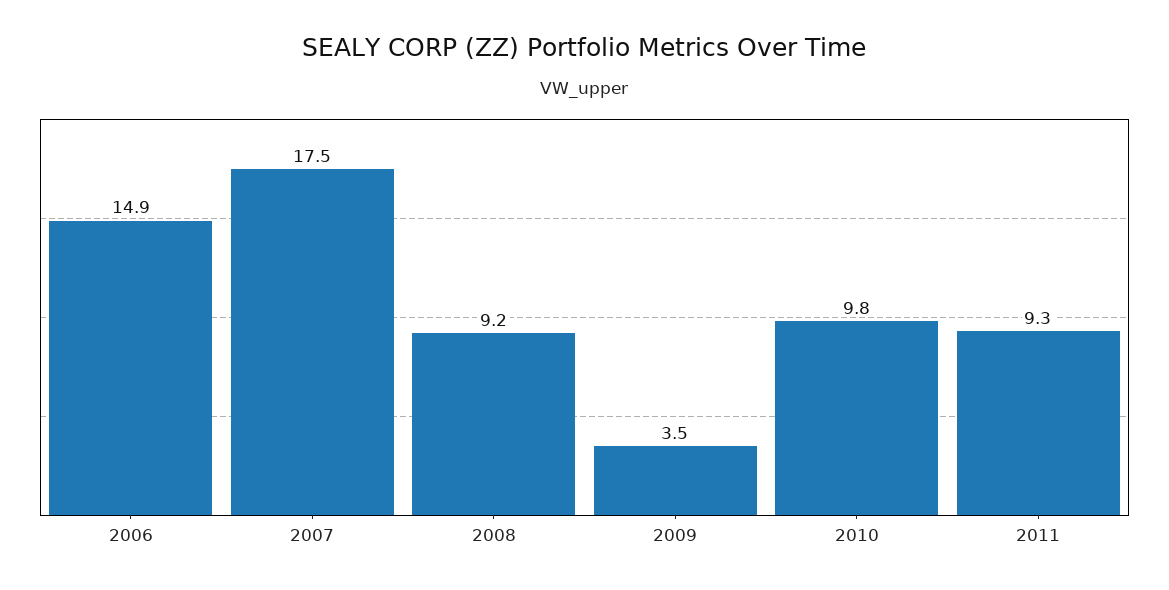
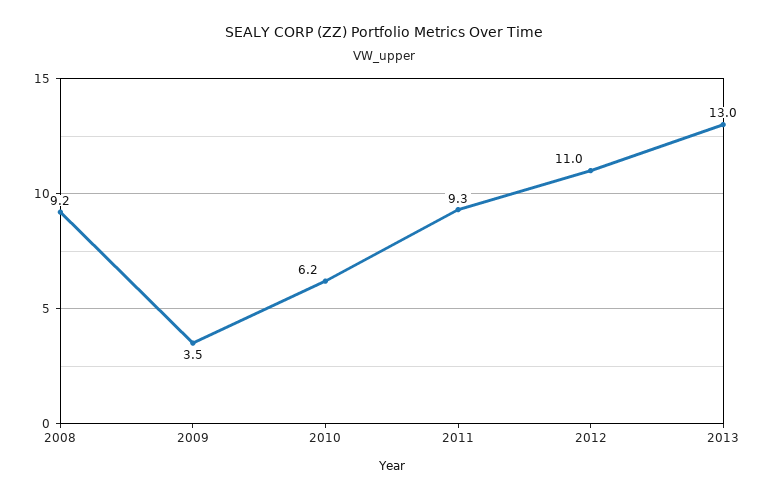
2006: 14.9 -> none
2007: 17.5 -> none
2010: 9.8 -> 6.2
2012: none -> 11
2013: none -> 13

